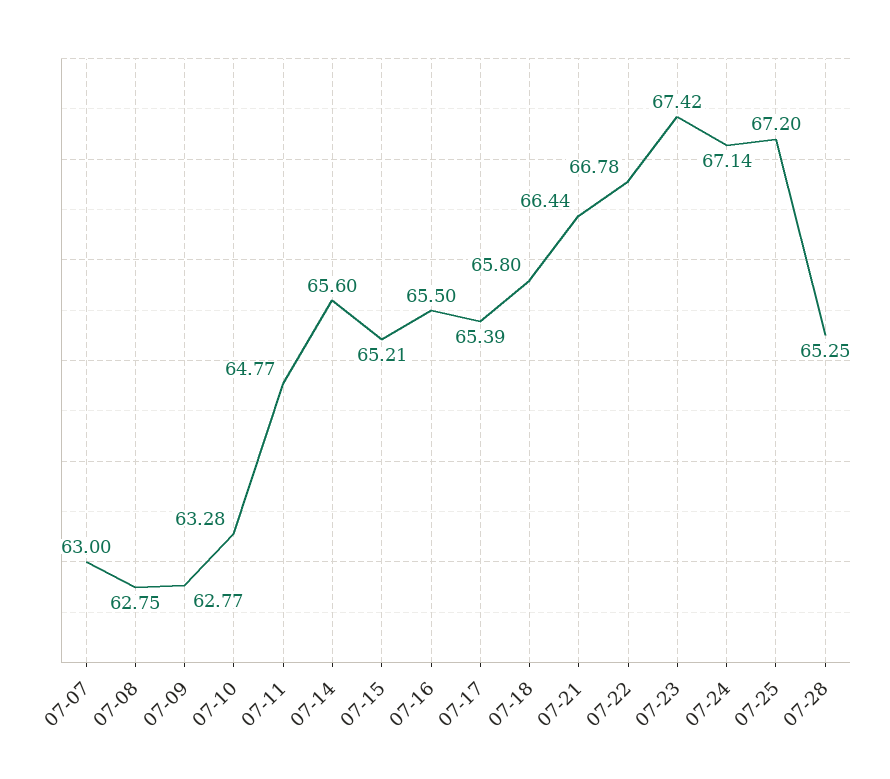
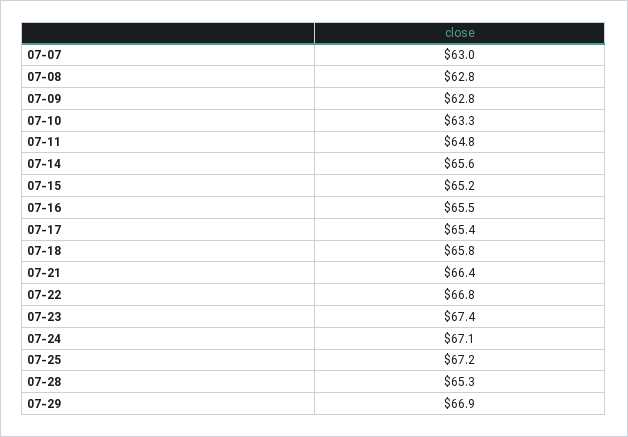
07-29: none -> 66.9

